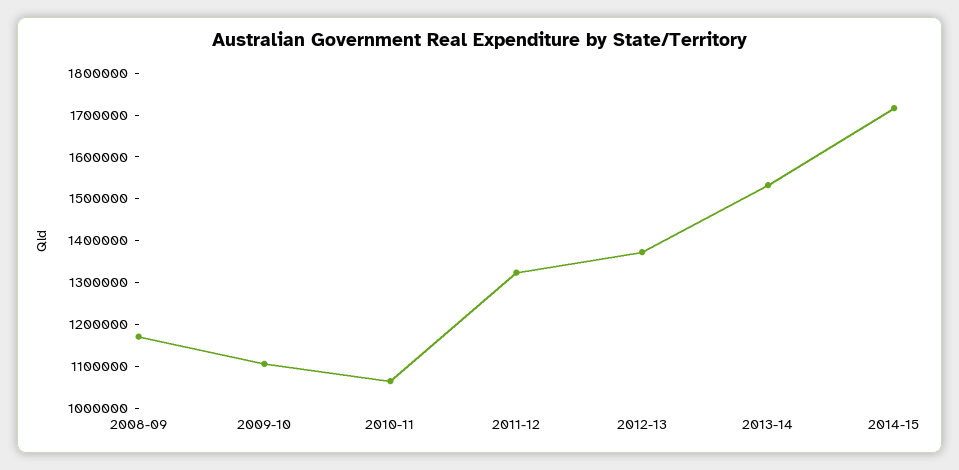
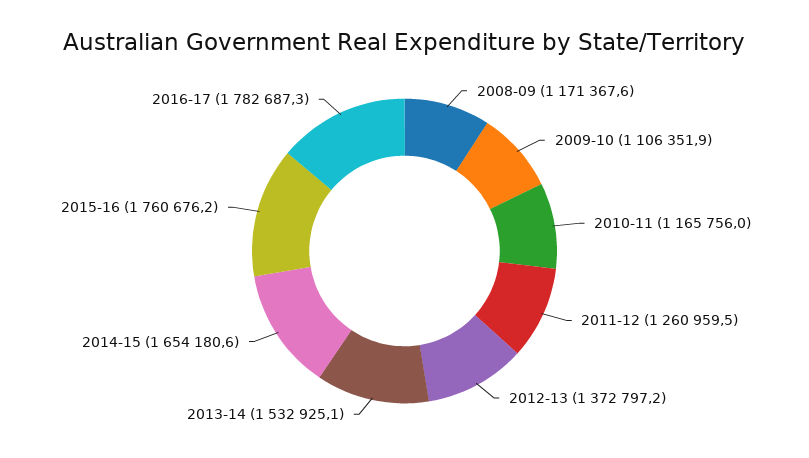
2010-11: 1060000 -> 1165756
2011-12: 1320000 -> 1260959.5
2014-15: 1720000 -> 1654180.6
2015-16: none -> 1760676.2
2016-17: none -> 1782687.3

